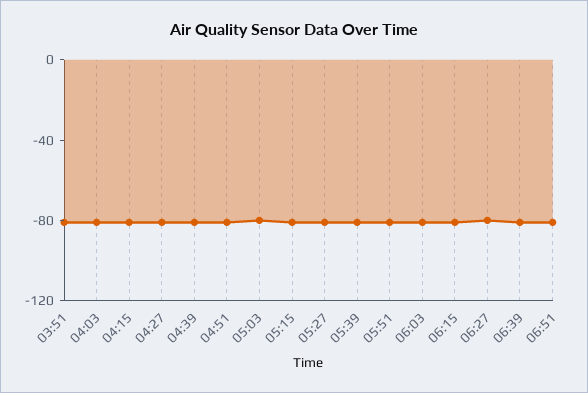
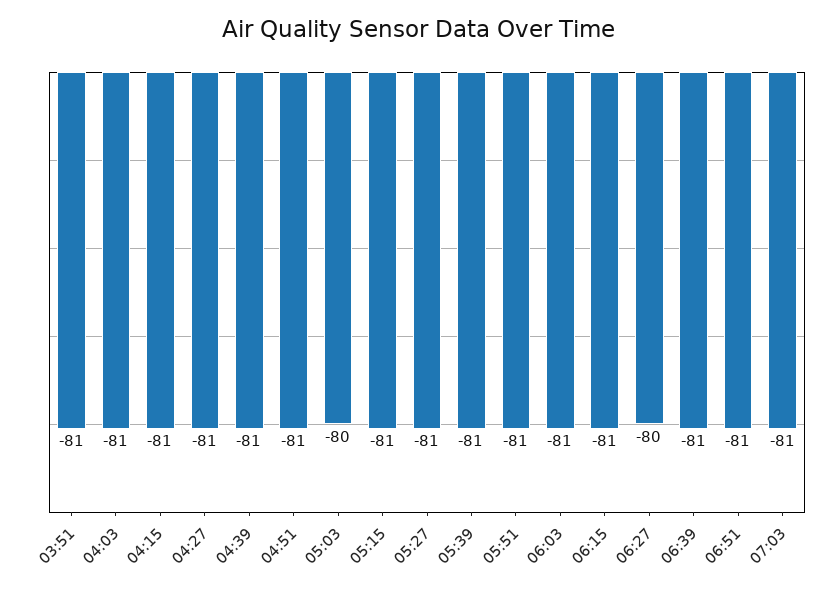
07:03: none -> -81

